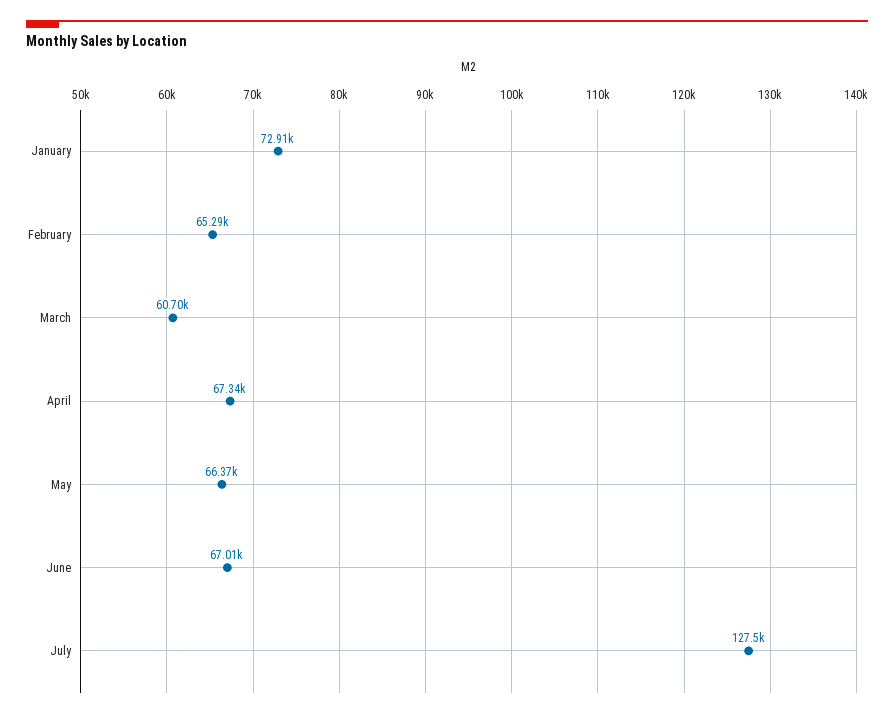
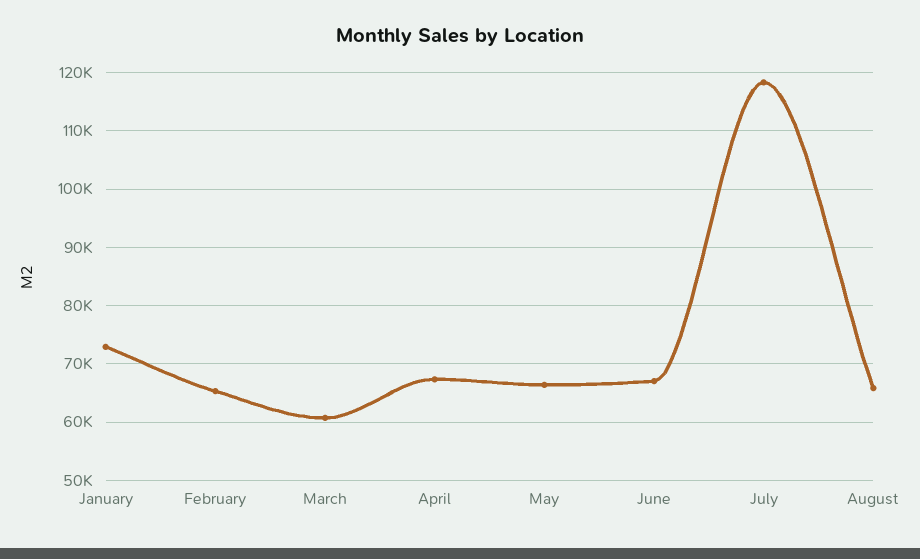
July: 127500 -> 118000
August: none -> 66000

